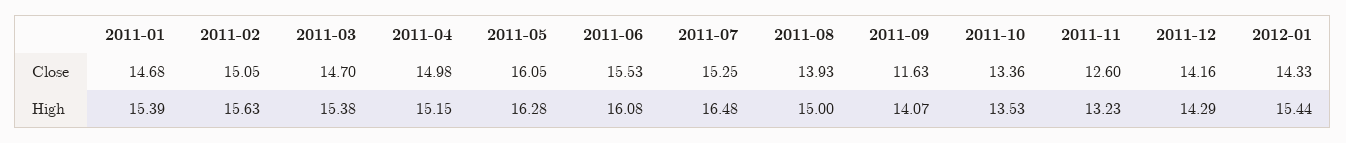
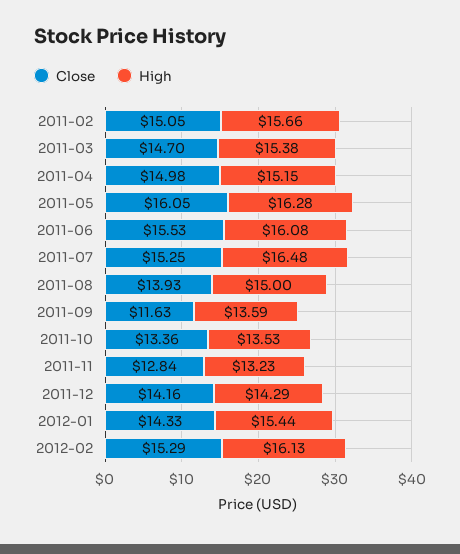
Close, 2011-01: 14.68 -> none
Close, 2011-11: 12.6 -> 12.84
High, 2011-01: 15.39 -> none
High, 2011-02: 15.63 -> 15.66
High, 2011-09: 14.07 -> 13.59
Close, 2012-02: none -> 15.29
High, 2012-02: none -> 16.13

